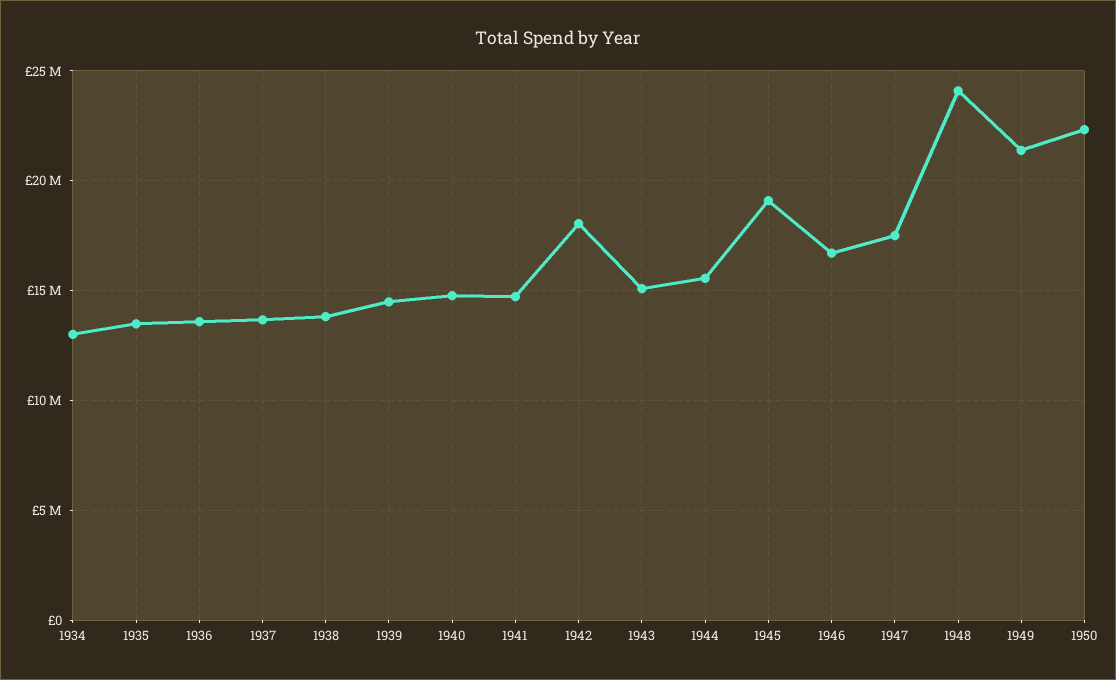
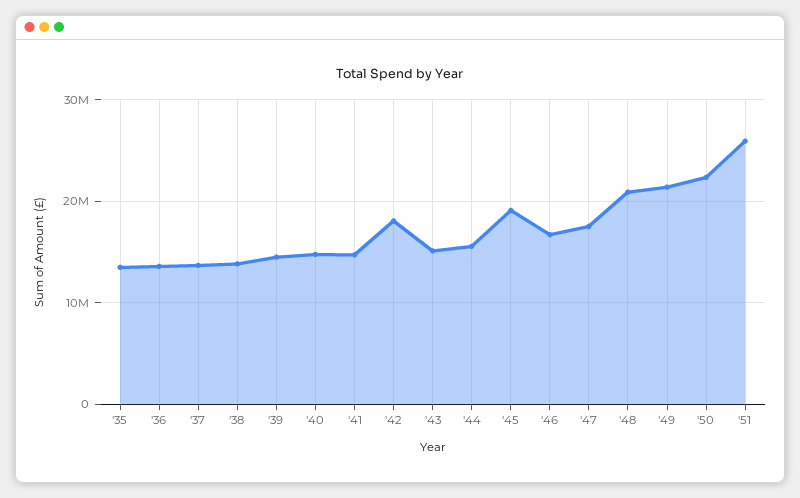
1934: 13000000 -> none
1948: 24000000 -> 21000000
'51: none -> 26000000

